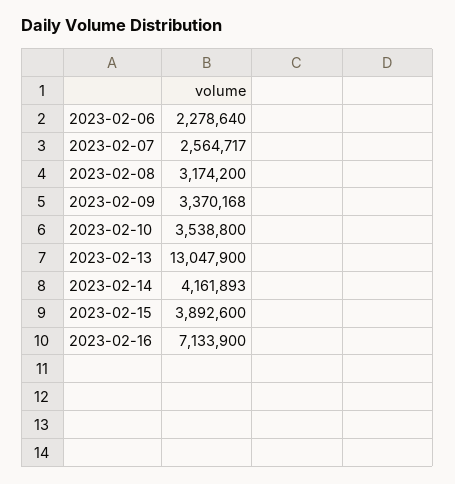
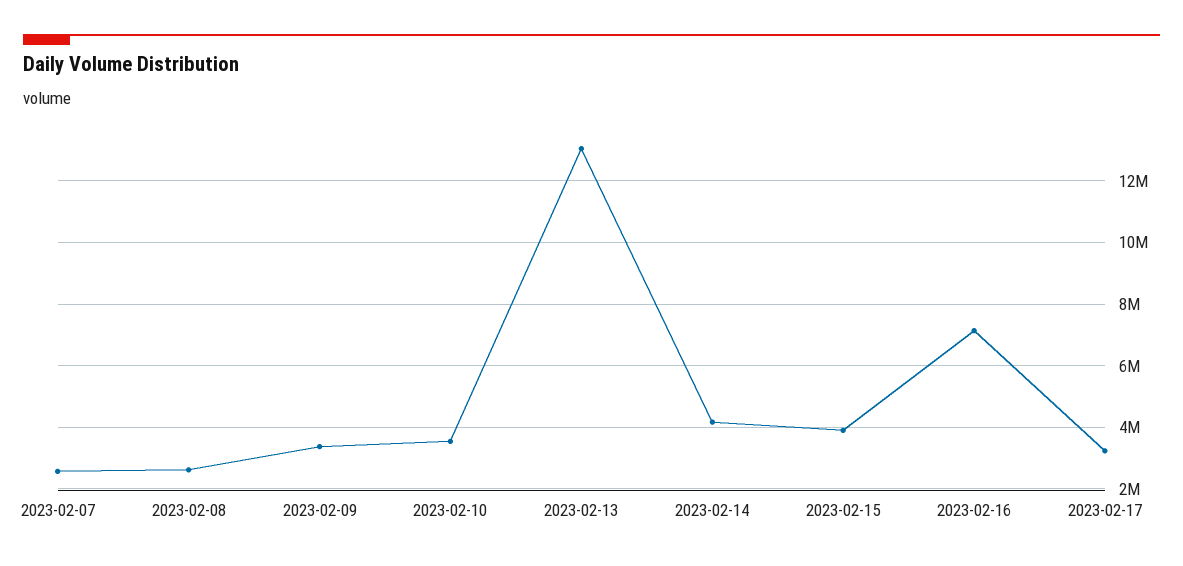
2023-02-06: 2278640 -> none
2023-02-08: 3174200 -> 2600000
2023-02-17: none -> 3200000

